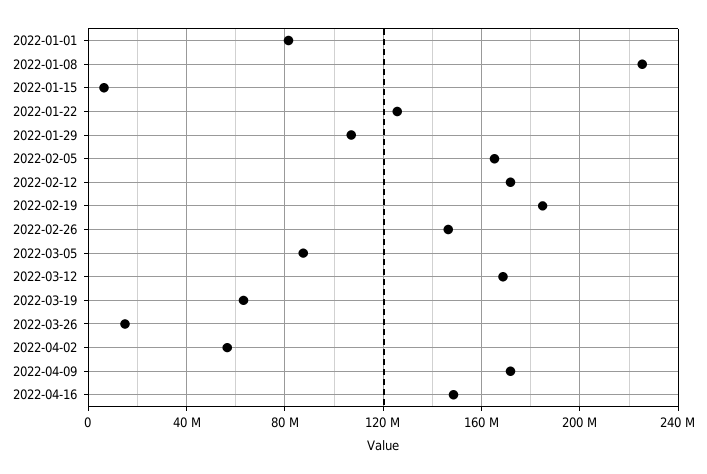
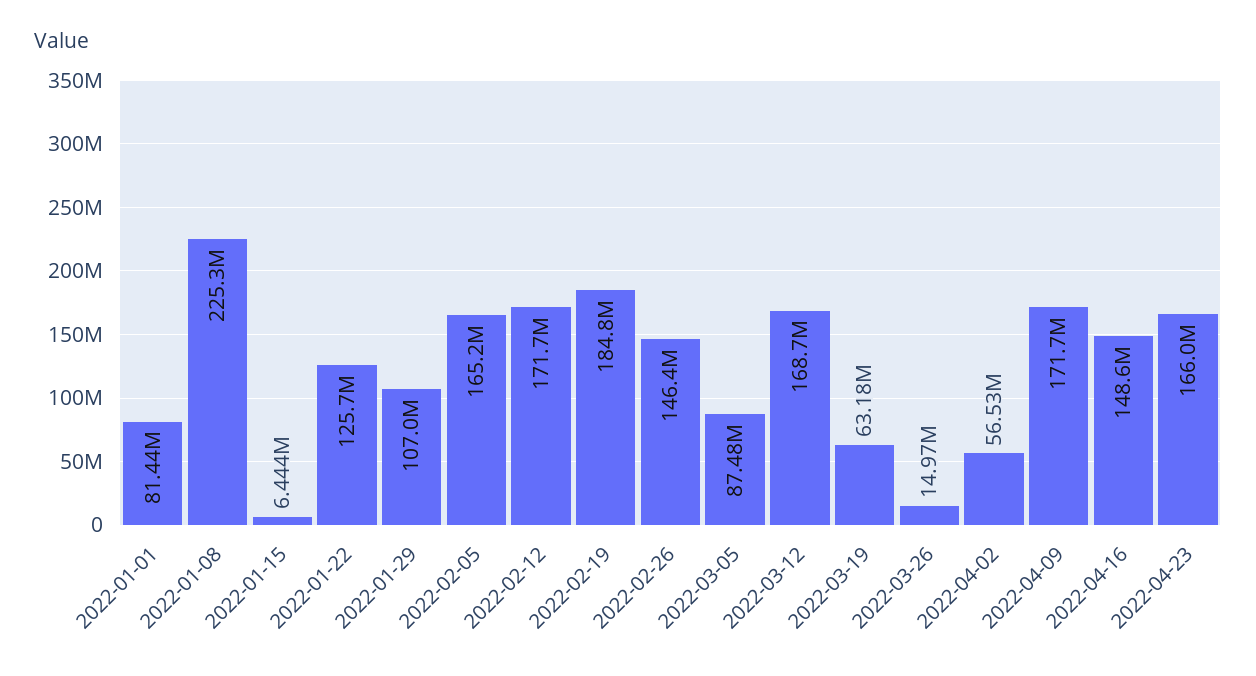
2022-04-23: none -> 166000000

